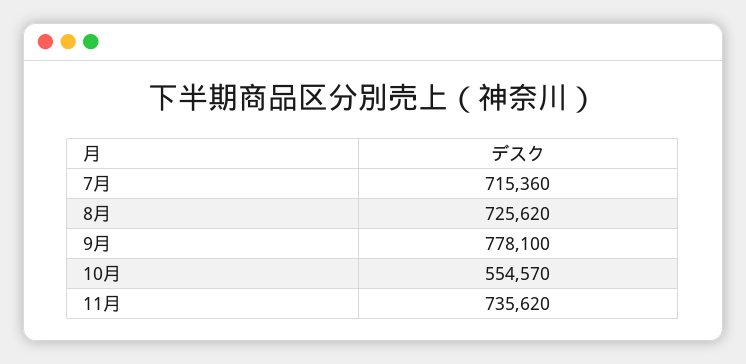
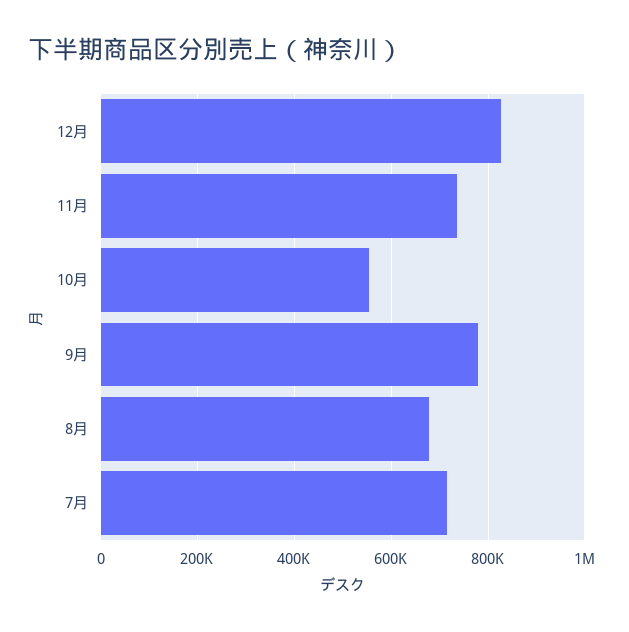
8月: 725620 -> 680000
12月: none -> 820000

